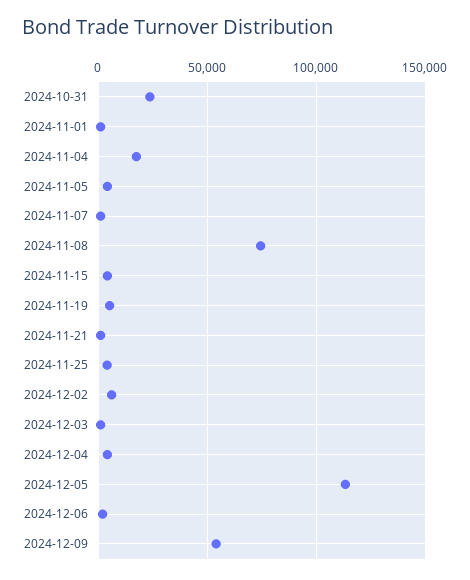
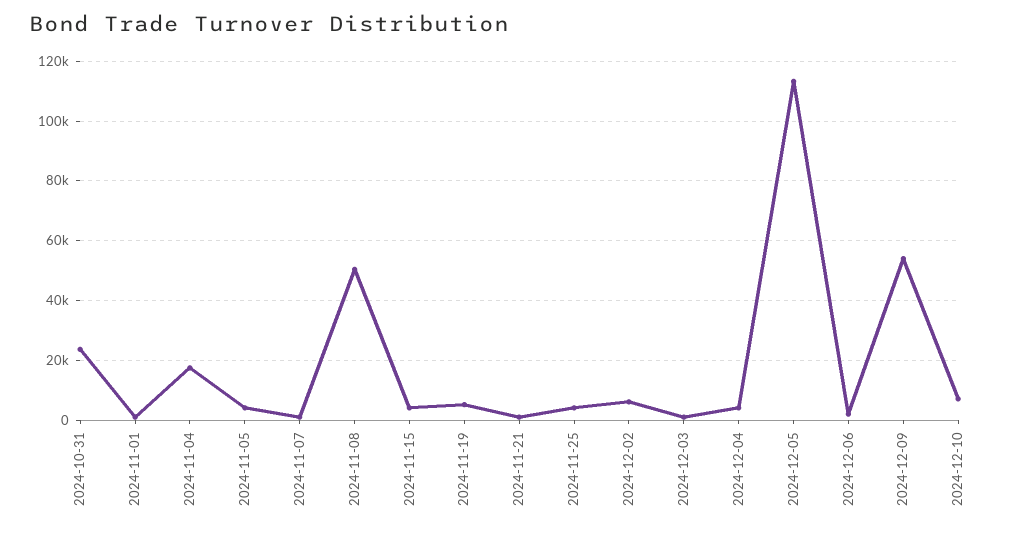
2024-11-08: 75000 -> 50000
2024-12-10: none -> 7500

